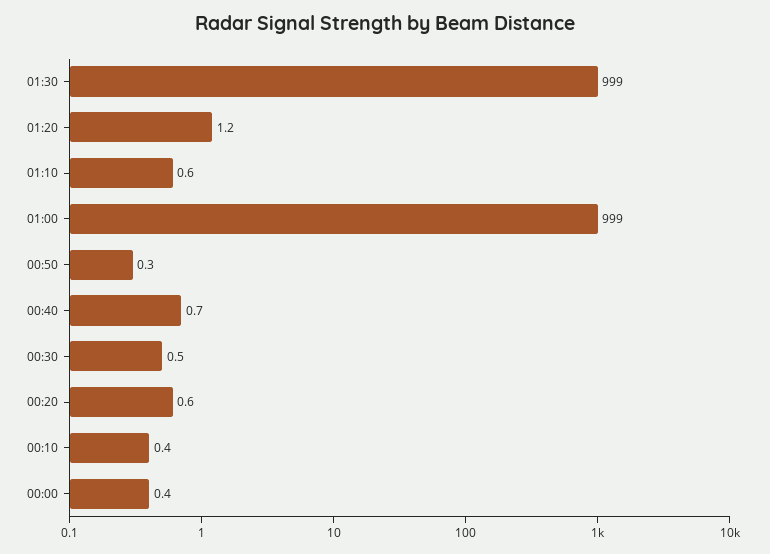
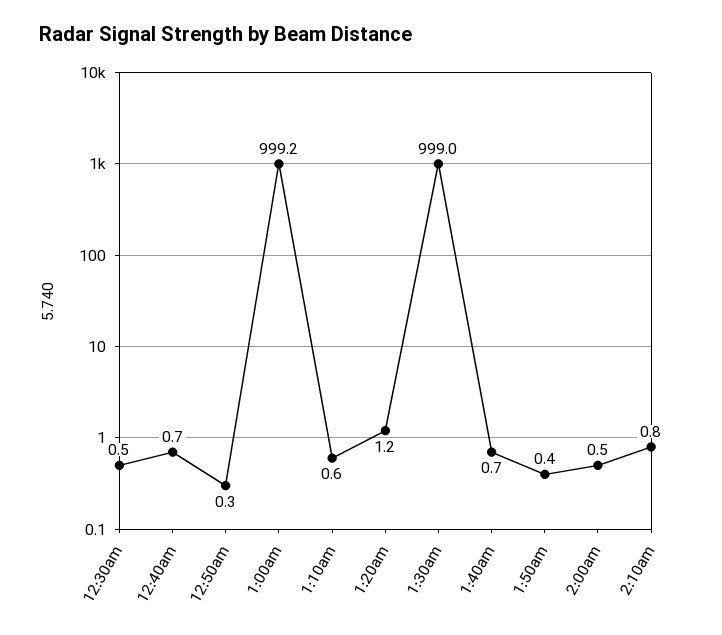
01:00: 999 -> 999.2
00:20: 0.6 -> none
00:10: 0.4 -> none
00:00: 0.4 -> none
1:40am: none -> 0.7
1:50am: none -> 0.4
2:00am: none -> 0.5
2:10am: none -> 0.8

